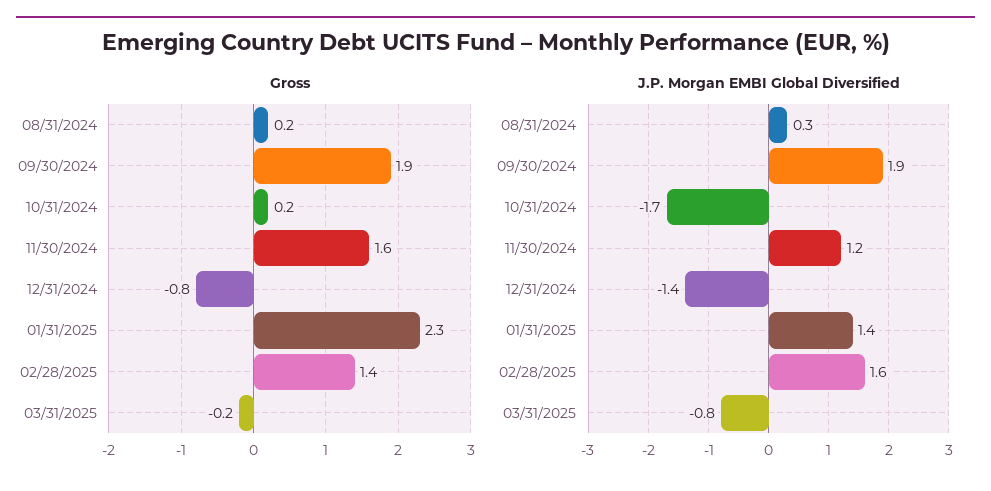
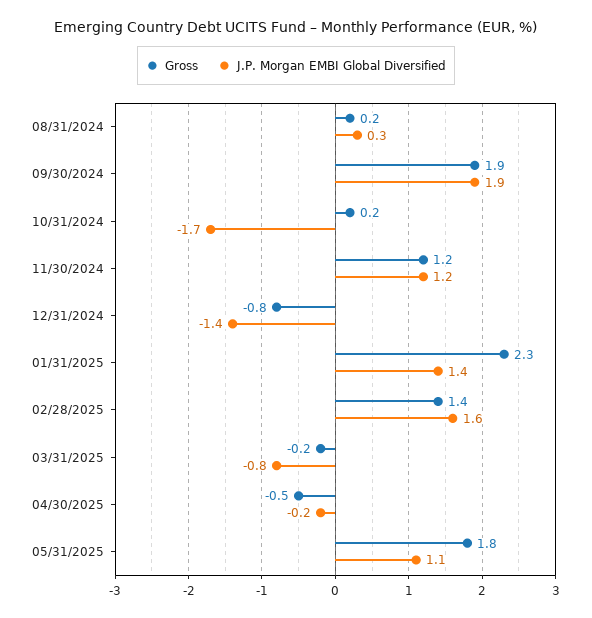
Gross, 11/30/2024: 1.6 -> 1.2
Gross, 04/30/2025: none -> -0.5
J.P. Morgan EMBI Global Diversified, 04/30/2025: none -> -0.2
Gross, 05/31/2025: none -> 1.8
J.P. Morgan EMBI Global Diversified, 05/31/2025: none -> 1.1

